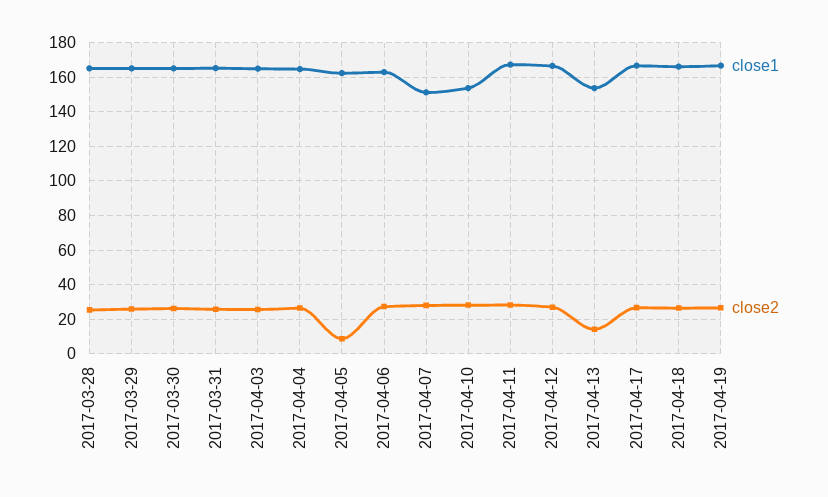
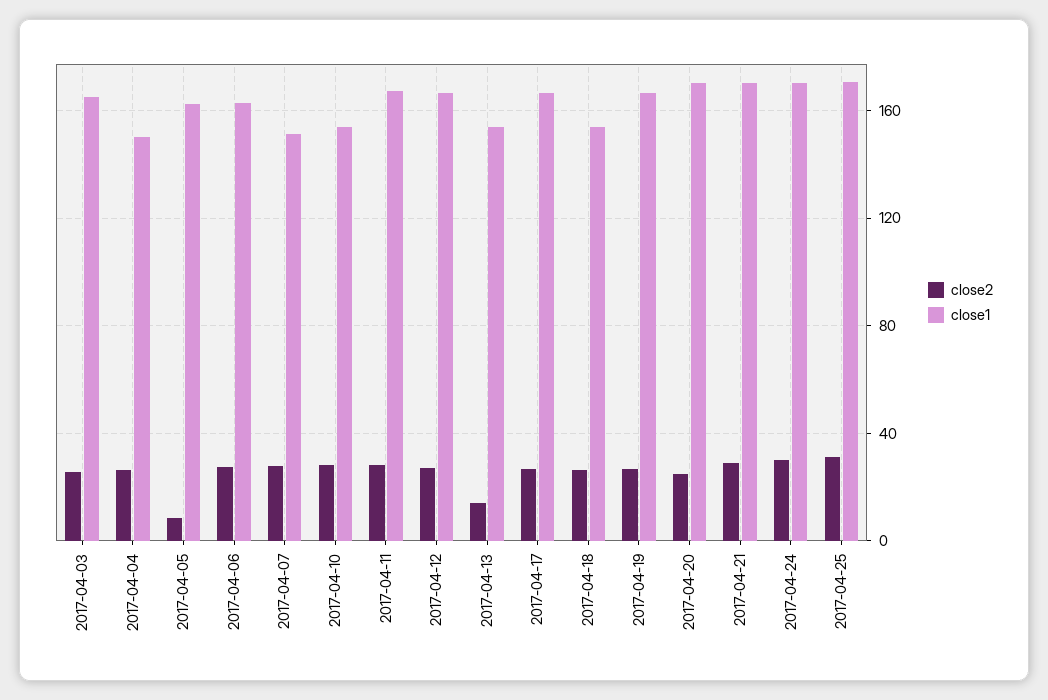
close1, 2017-03-28: 165 -> none
close2, 2017-03-28: 25 -> none
close1, 2017-03-29: 165 -> none
close2, 2017-03-29: 25 -> none
close1, 2017-03-30: 165 -> none
close2, 2017-03-30: 25 -> none
close1, 2017-03-31: 165 -> none
close2, 2017-03-31: 25 -> none
close1, 2017-04-04: 165 -> 150
close1, 2017-04-18: 165 -> 155
close2, 2017-04-20: none -> 25
close1, 2017-04-20: none -> 170
close2, 2017-04-21: none -> 30
close1, 2017-04-21: none -> 170
close2, 2017-04-24: none -> 30
close1, 2017-04-24: none -> 170
close2, 2017-04-25: none -> 30
close1, 2017-04-25: none -> 170

